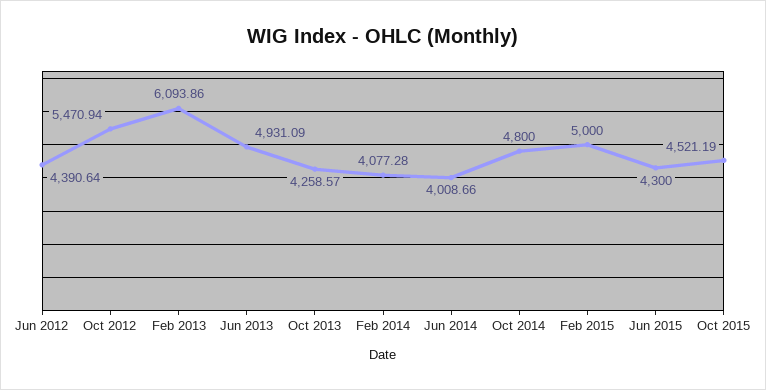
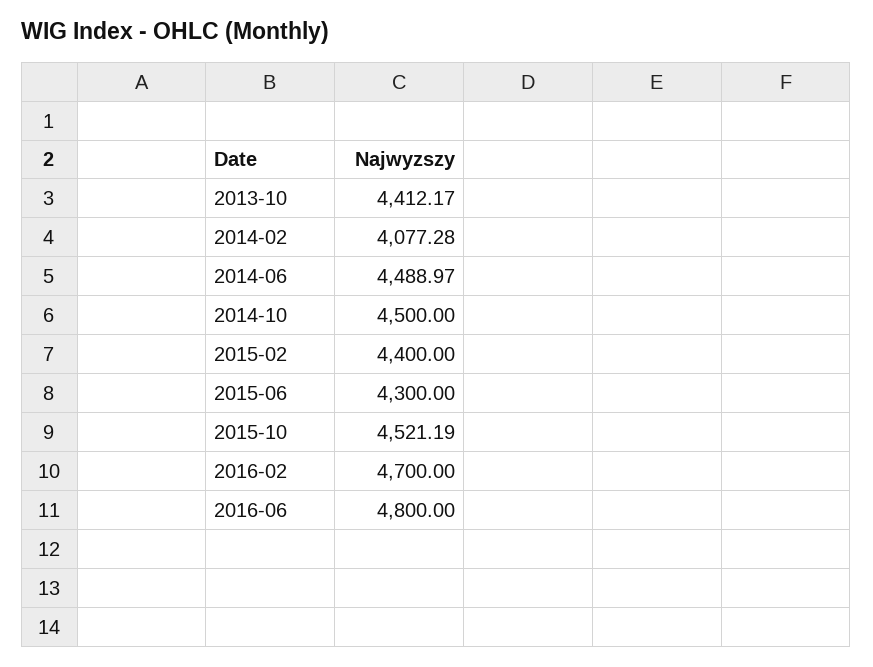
Jun 2012: 4390.64 -> none
Oct 2012: 5470.94 -> none
Feb 2013: 6093.86 -> none
Jun 2013: 4931.09 -> none
Oct 2013: 4258.57 -> 4412.17
Jun 2014: 4008.66 -> 4488.97
Oct 2014: 4800 -> 4500
Feb 2015: 5000 -> 4400
2016-02: none -> 4700
2016-06: none -> 4800

